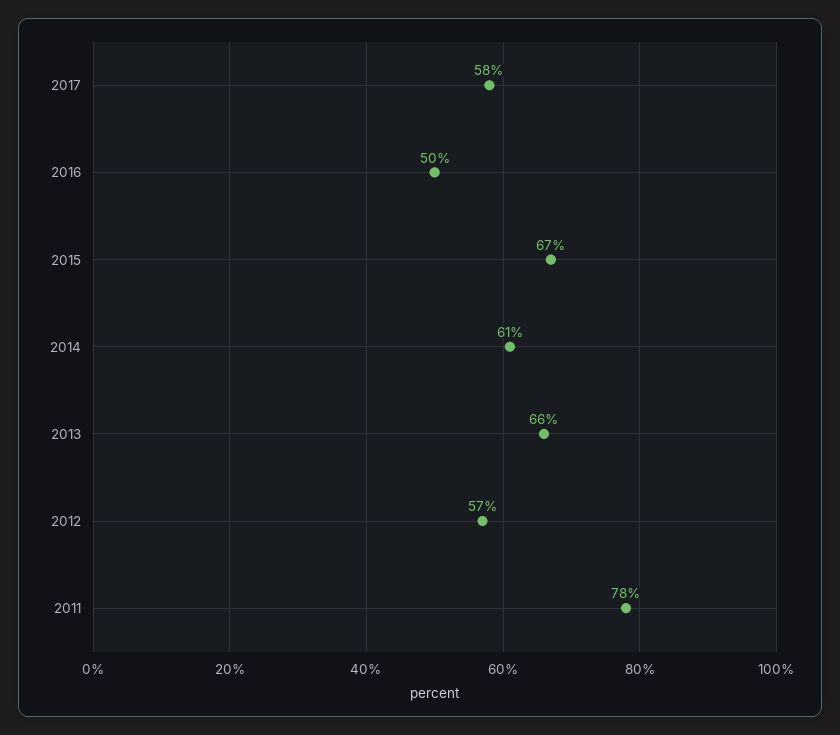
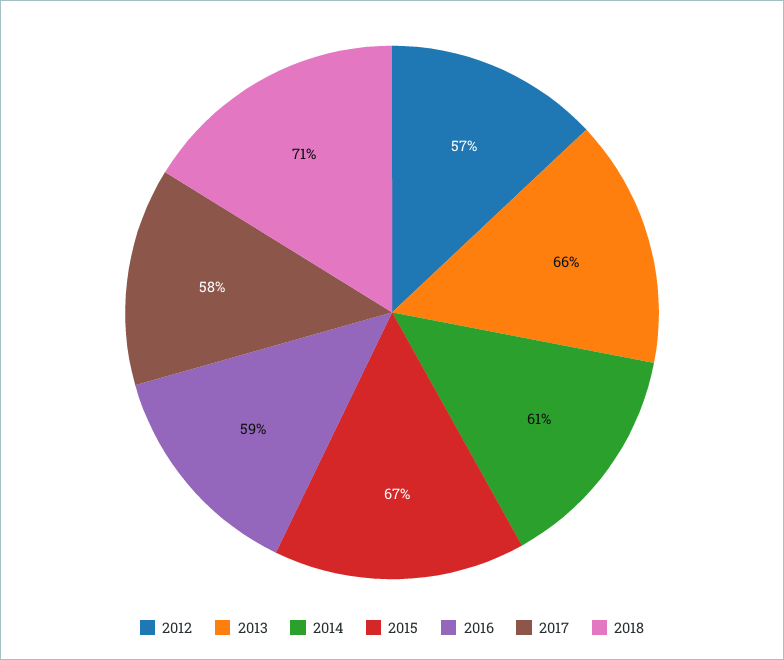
2016: 50 -> 59
2011: 78 -> none
2018: none -> 71

